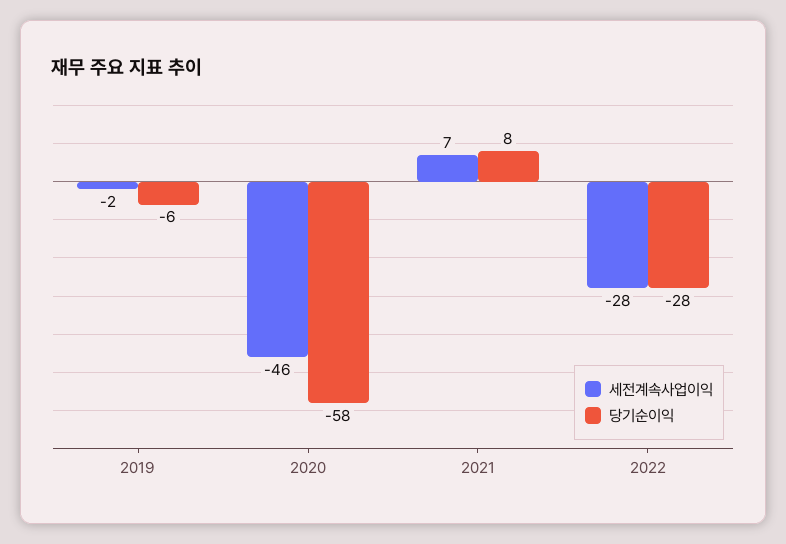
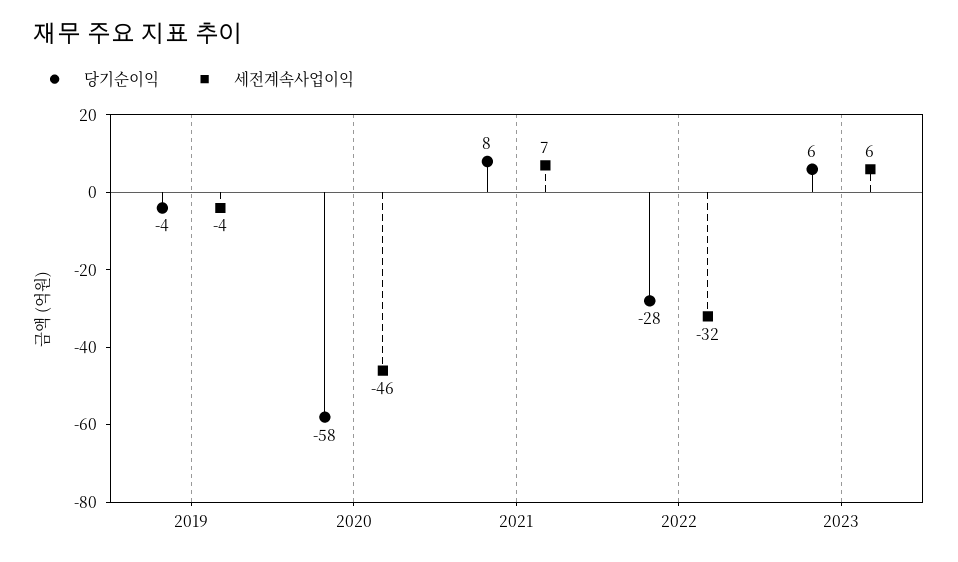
세전계속사업이익, 2019: -2 -> -4
당기순이익, 2019: -6 -> -4
세전계속사업이익, 2022: -28 -> -32
당기순이익, 2023: none -> 6
세전계속사업이익, 2023: none -> 6

